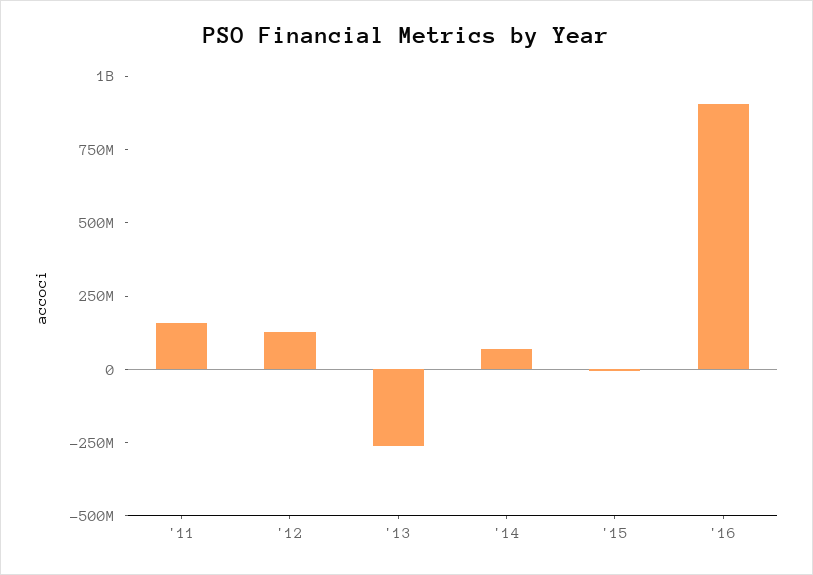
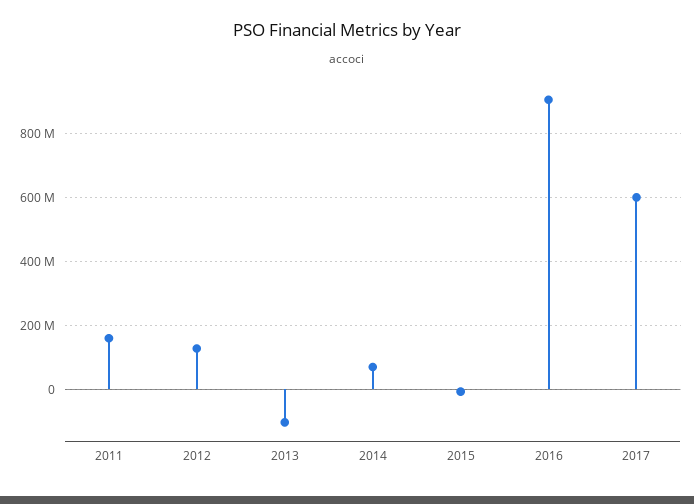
'13: -250000000 -> -100000000
2017: none -> 600000000

